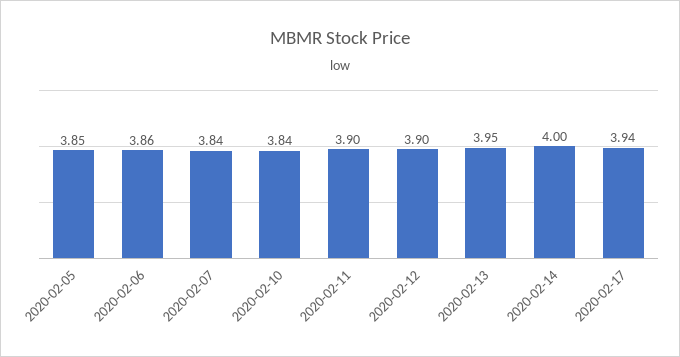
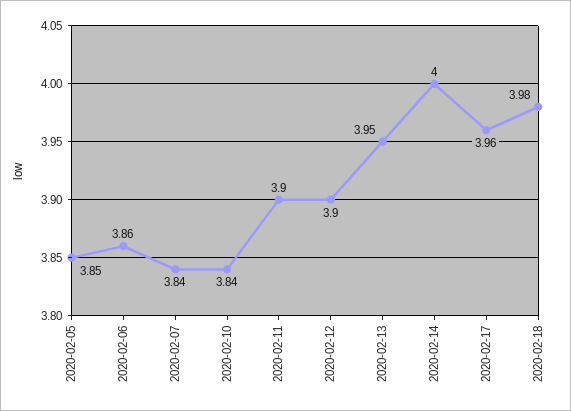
2020-02-17: 3.94 -> 3.96
2020-02-18: none -> 3.98

